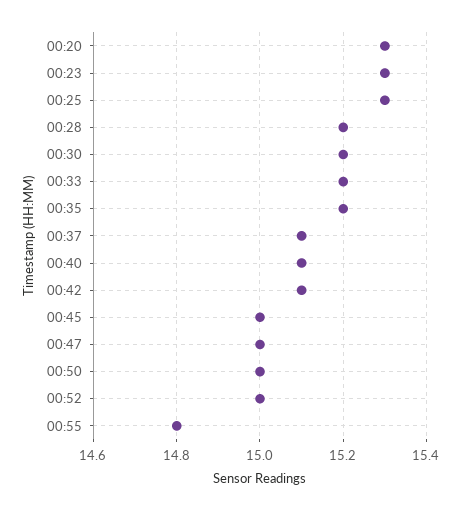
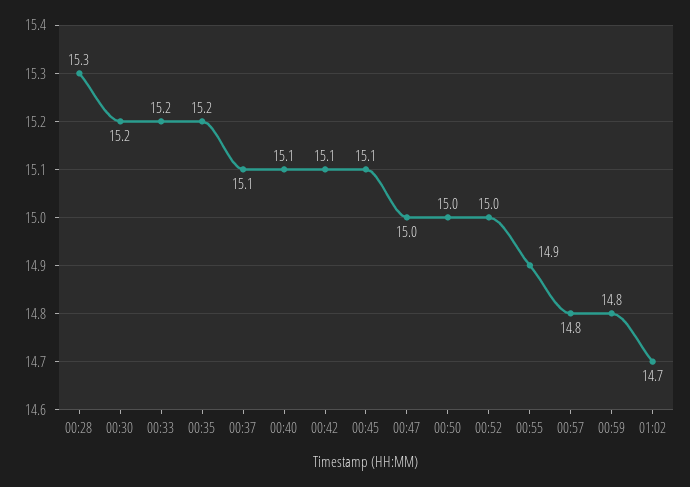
00:20: 15.3 -> none
00:23: 15.3 -> none
00:25: 15.3 -> none
00:28: 15.2 -> 15.3
00:45: 15 -> 15.1
00:55: 14.8 -> 14.9
00:57: none -> 14.8
00:59: none -> 14.8
01:02: none -> 14.7

